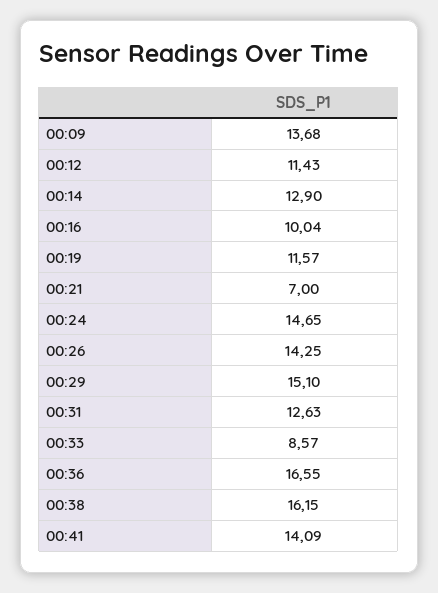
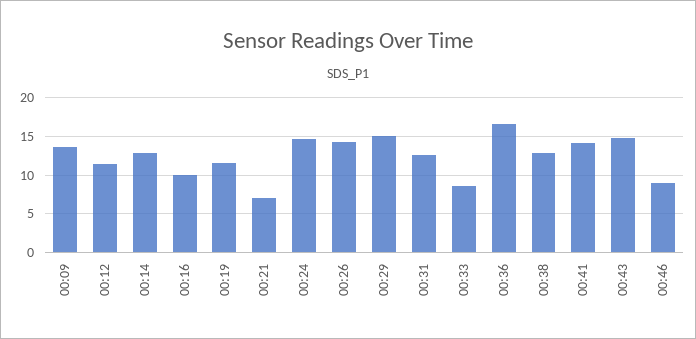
00:38: 16.15 -> 13
00:43: none -> 15
00:46: none -> 9

